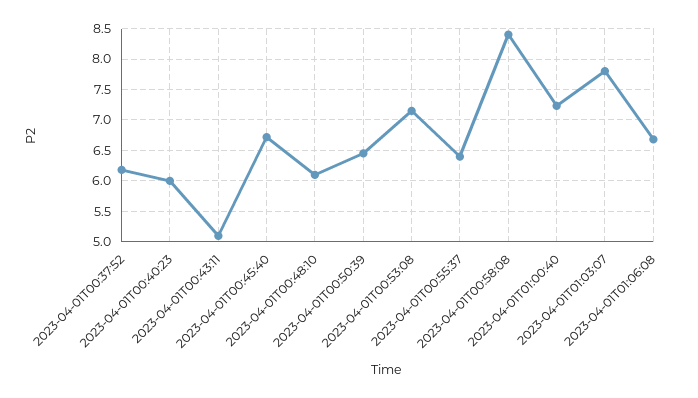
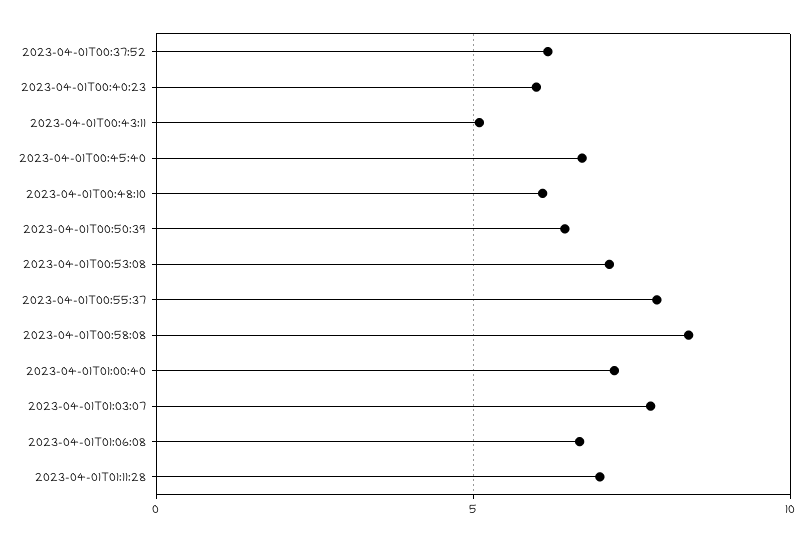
2023-04-01T00:55:37: 6.4 -> 8
2023-04-01T01:11:28: none -> 7

